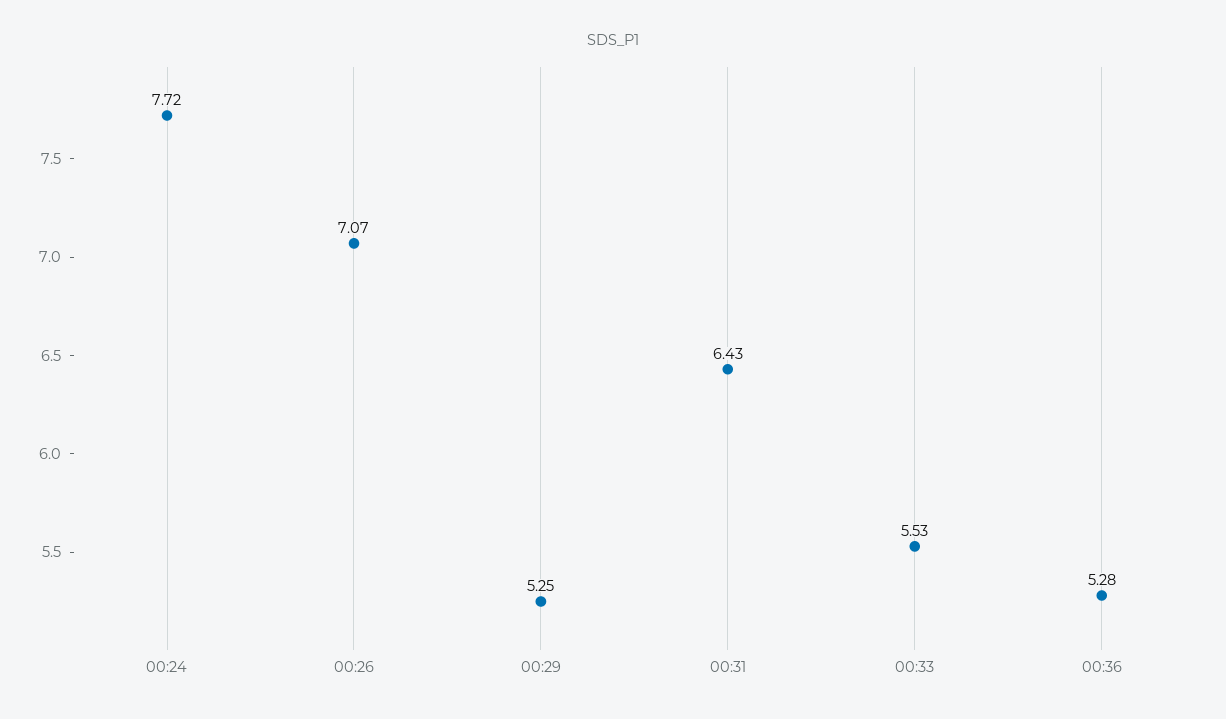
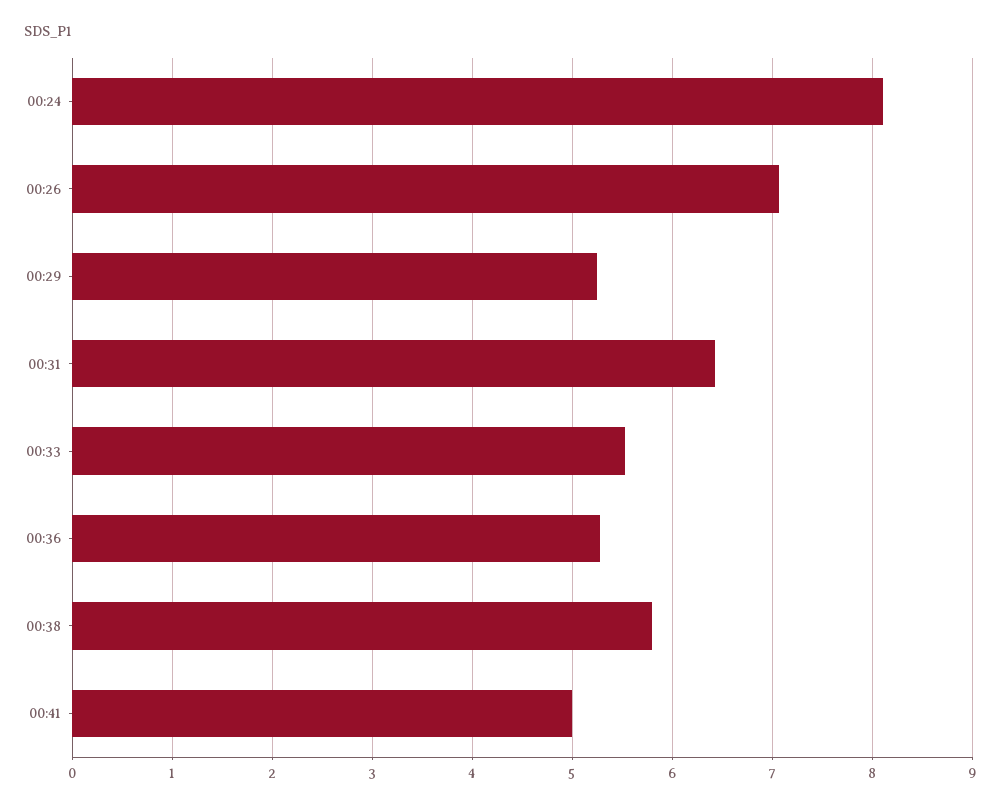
00:24: 7.72 -> 8.1
00:38: none -> 5.8
00:41: none -> 5

